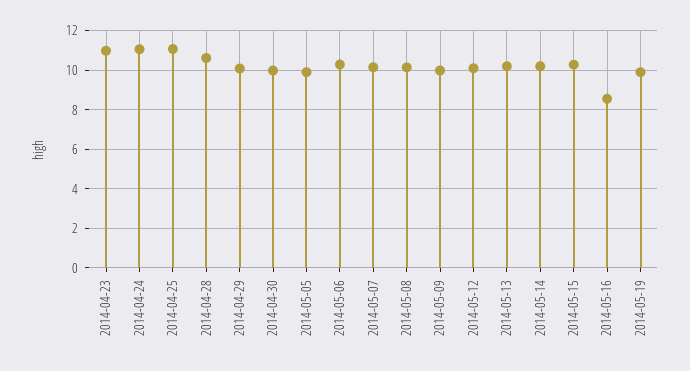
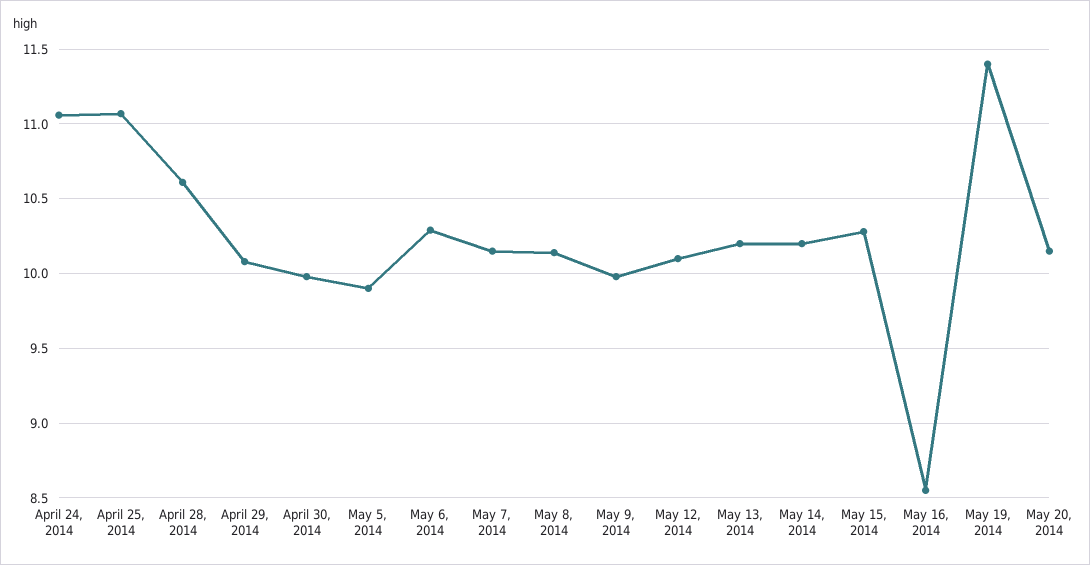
2014-04-23: 11 -> none
2014-05-19: 10 -> 11.4
May 20, 2014: none -> 10.15

